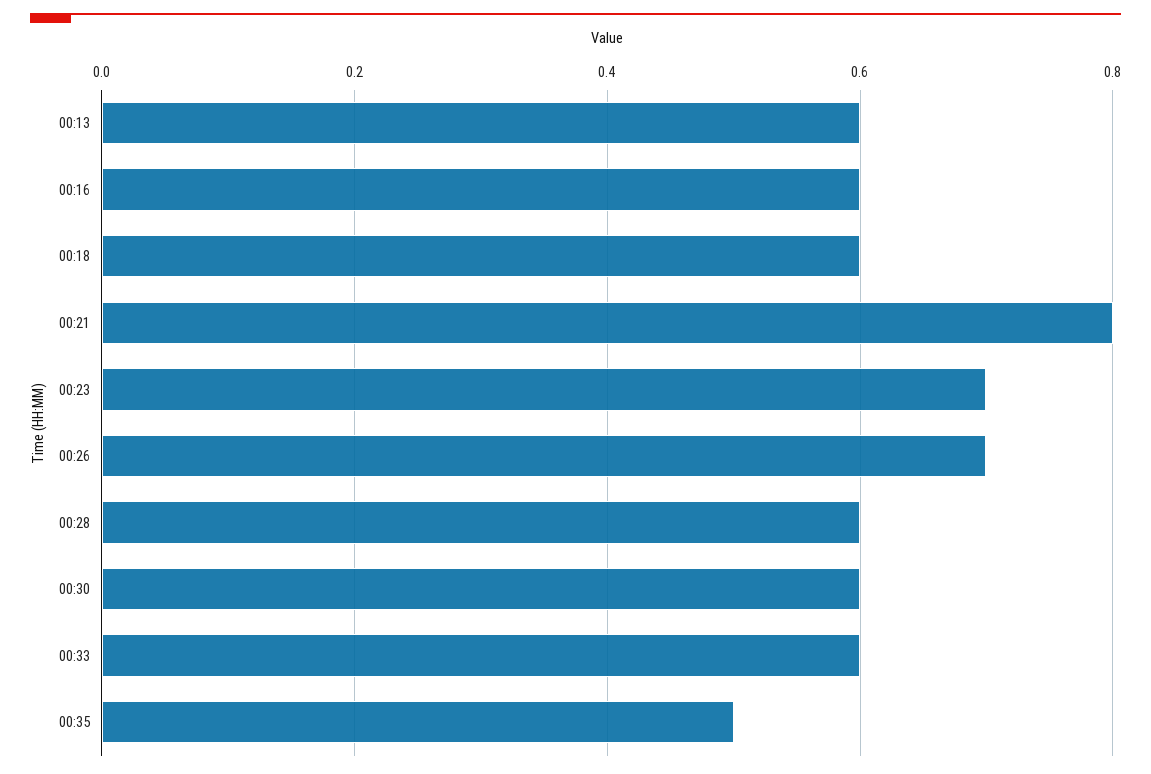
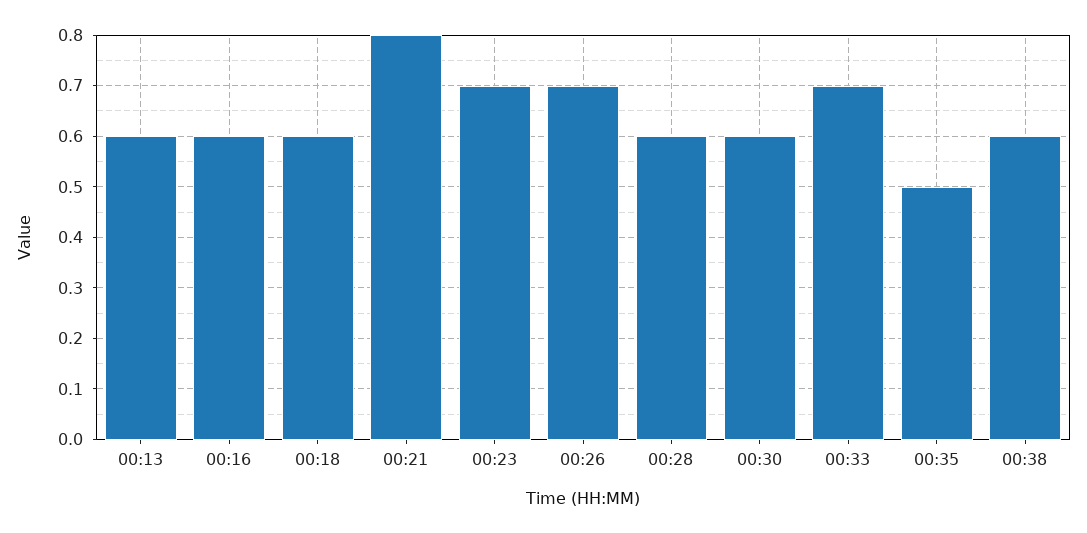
00:33: 0.6 -> 0.7
00:38: none -> 0.6

